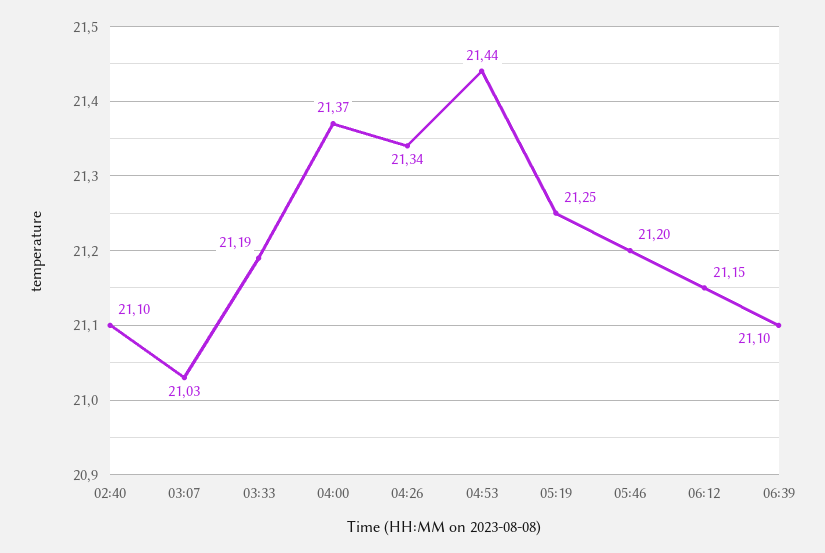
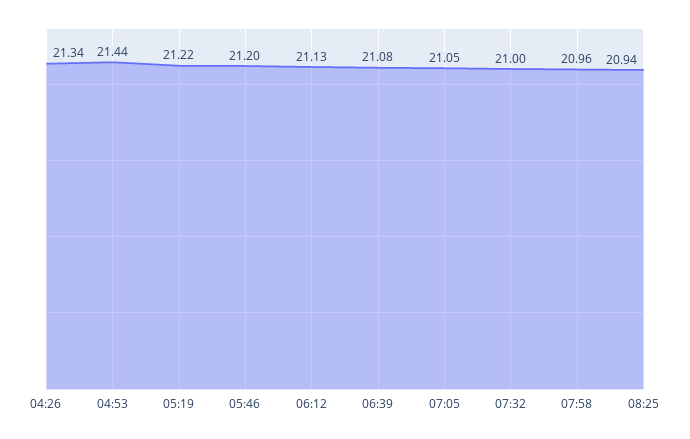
02:40: 21.1 -> none
03:07: 21.03 -> none
03:33: 21.19 -> none
04:00: 21.37 -> none
05:19: 21.25 -> 21.22
06:12: 21.15 -> 21.13
06:39: 21.1 -> 21.08
07:05: none -> 21.05
07:32: none -> 21
07:58: none -> 20.96
08:25: none -> 20.94

